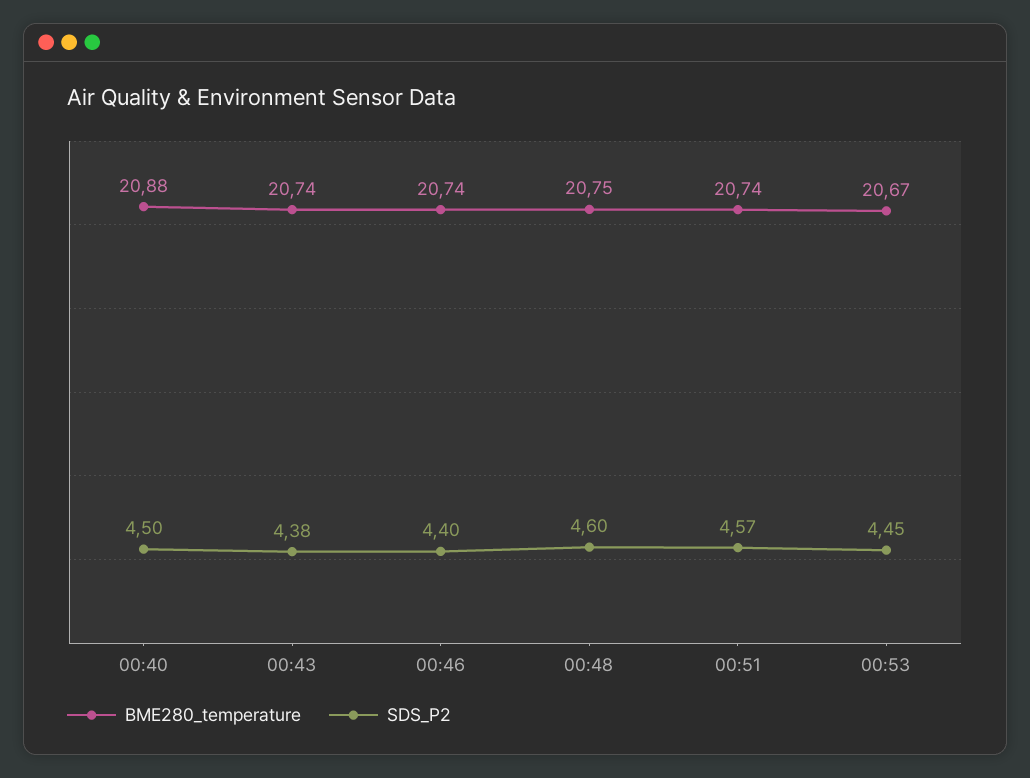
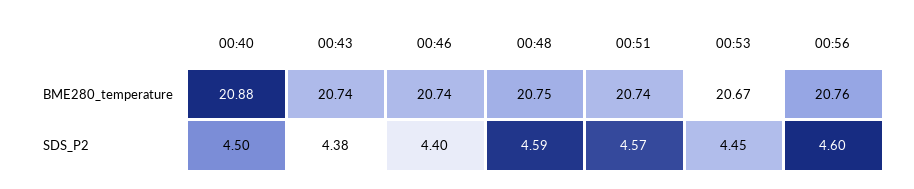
SDS_P2, 00:48: 4.6 -> 4.59
BME280_temperature, 00:56: none -> 20.76
SDS_P2, 00:56: none -> 4.6

